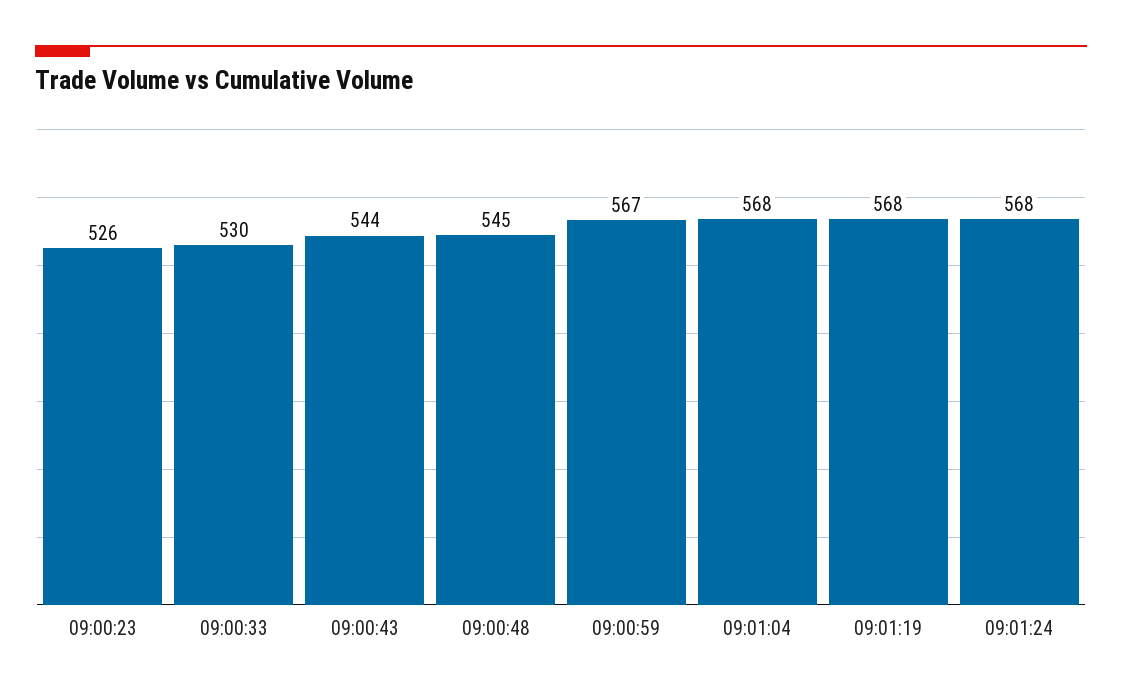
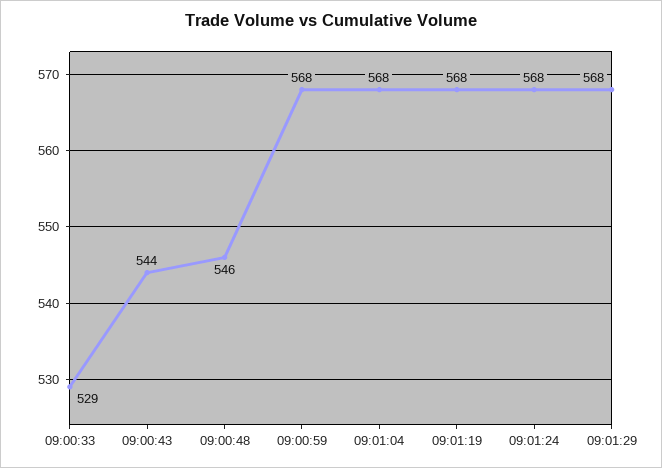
09:00:23: 526 -> none
09:00:33: 530 -> 529
09:00:48: 545 -> 546
09:00:59: 567 -> 568
09:01:29: none -> 568

